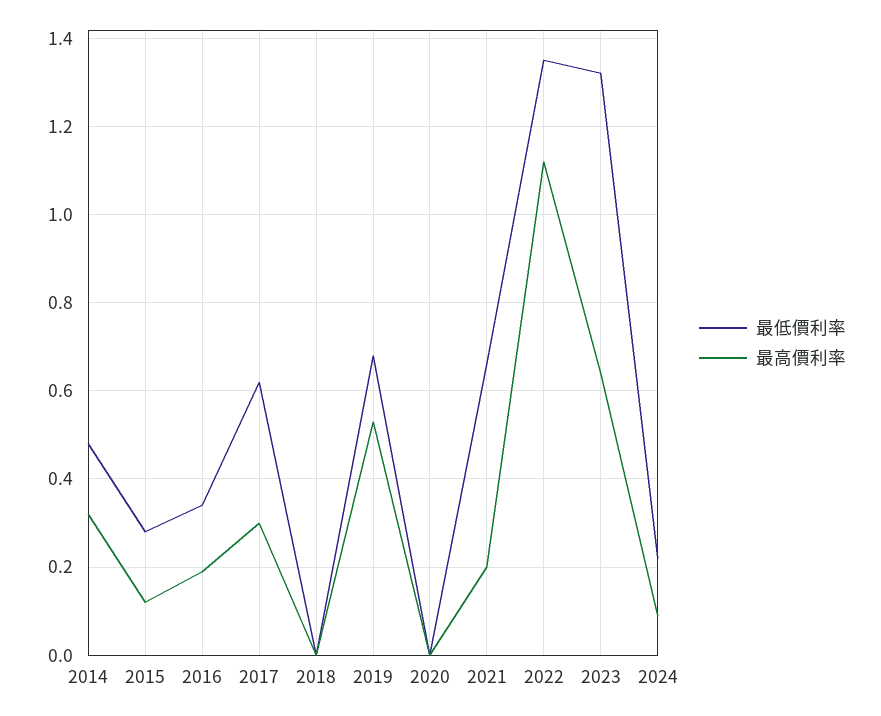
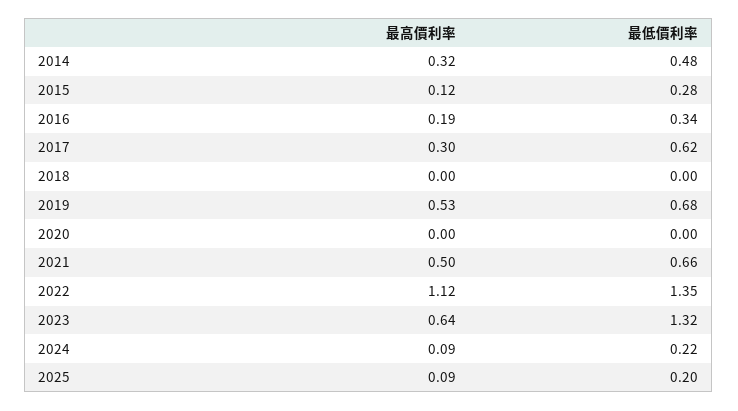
最高價利率, 2021: 0.2 -> 0.5
最高價利率, 2025: none -> 0.09
最低價利率, 2025: none -> 0.2

